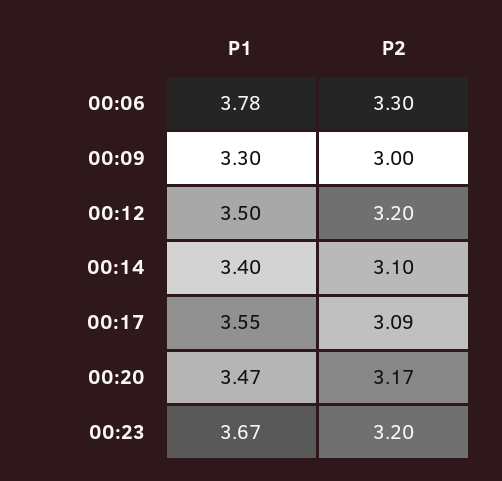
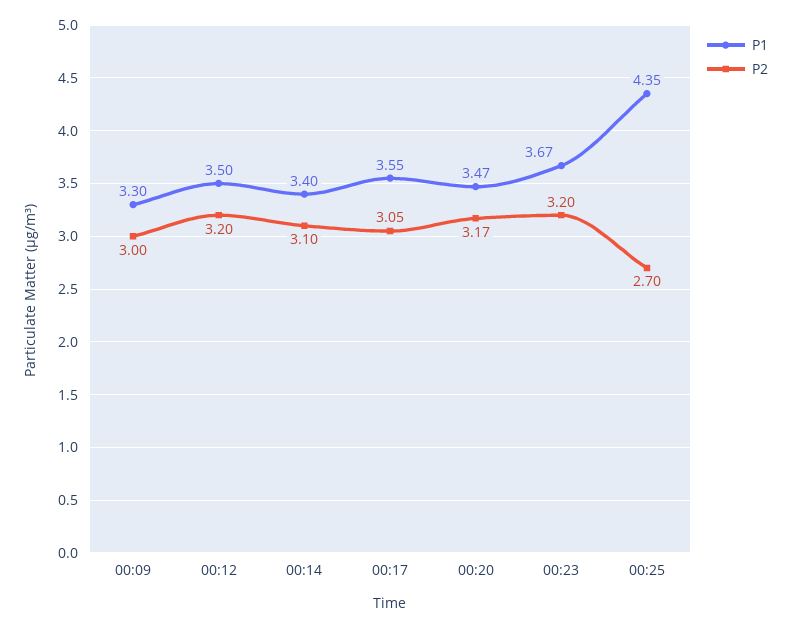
P1, 00:06: 3.78 -> none
P2, 00:06: 3.3 -> none
P2, 00:17: 3.09 -> 3.05
P1, 00:25: none -> 4.35
P2, 00:25: none -> 2.7

